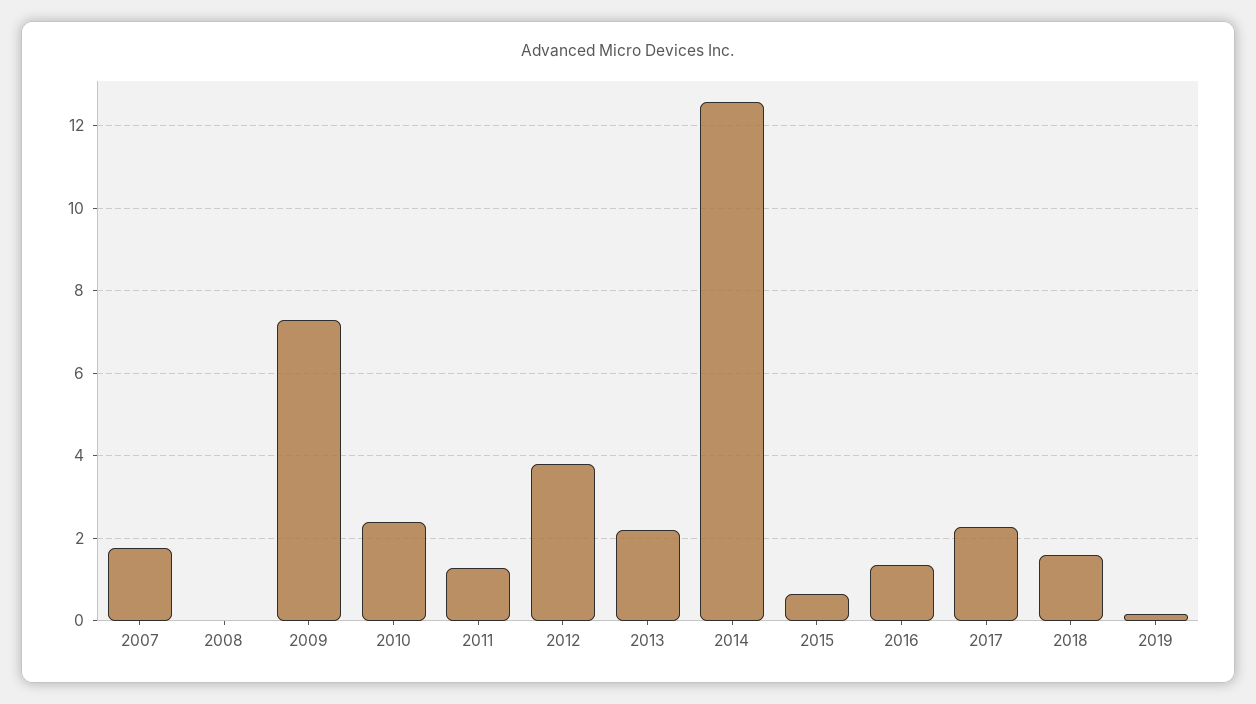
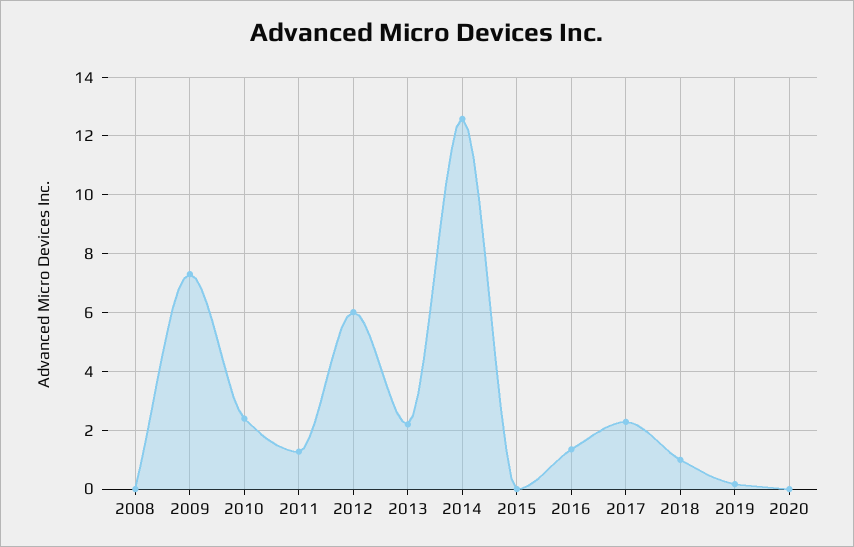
2007: 1.8 -> none
2012: 3.8 -> 6
2015: 0.6 -> 0
2018: 1.6 -> 1
2020: none -> 0

